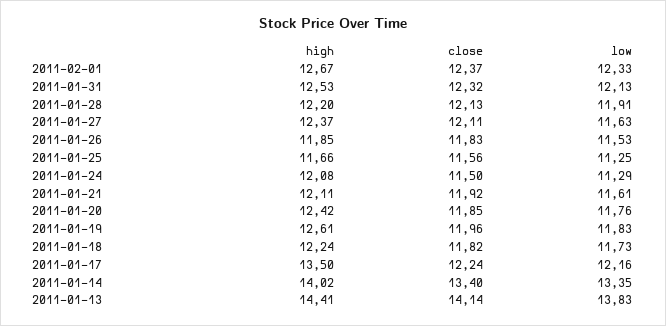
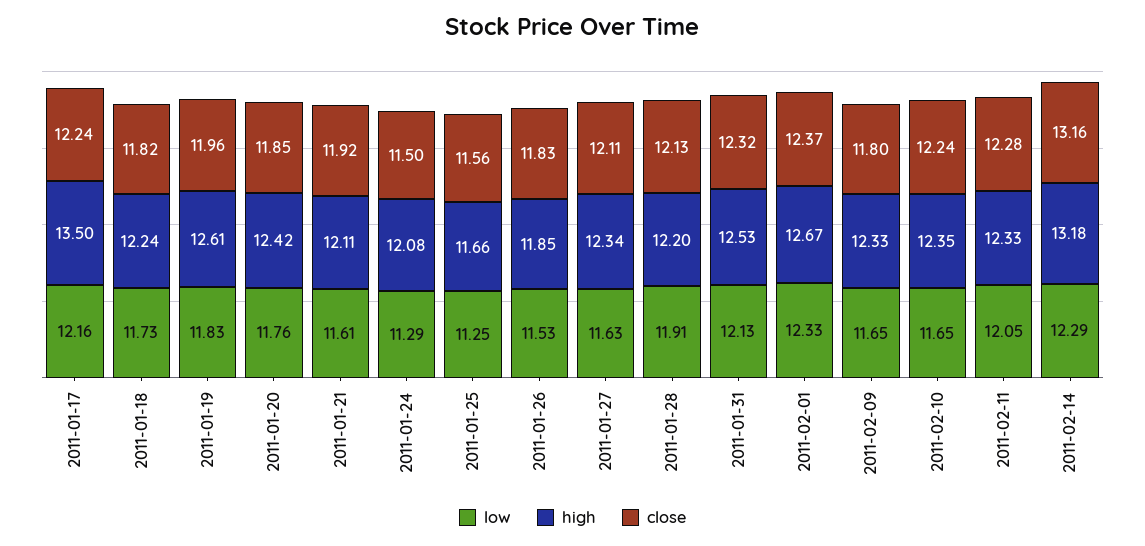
high, 2011-01-27: 12.37 -> 12.34
high, 2011-01-14: 14.02 -> none
close, 2011-01-14: 13.4 -> none
low, 2011-01-14: 13.35 -> none
high, 2011-01-13: 14.41 -> none
close, 2011-01-13: 14.14 -> none
low, 2011-01-13: 13.83 -> none
low, 2011-02-09: none -> 11.65
high, 2011-02-09: none -> 12.33
close, 2011-02-09: none -> 11.8
low, 2011-02-10: none -> 11.65
high, 2011-02-10: none -> 12.35
close, 2011-02-10: none -> 12.24
low, 2011-02-11: none -> 12.05
high, 2011-02-11: none -> 12.33
close, 2011-02-11: none -> 12.28
low, 2011-02-14: none -> 12.29
high, 2011-02-14: none -> 13.18
close, 2011-02-14: none -> 13.16

